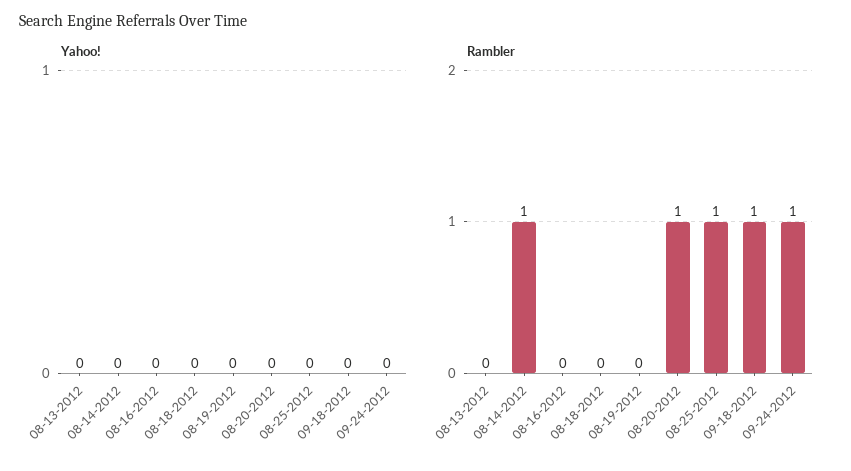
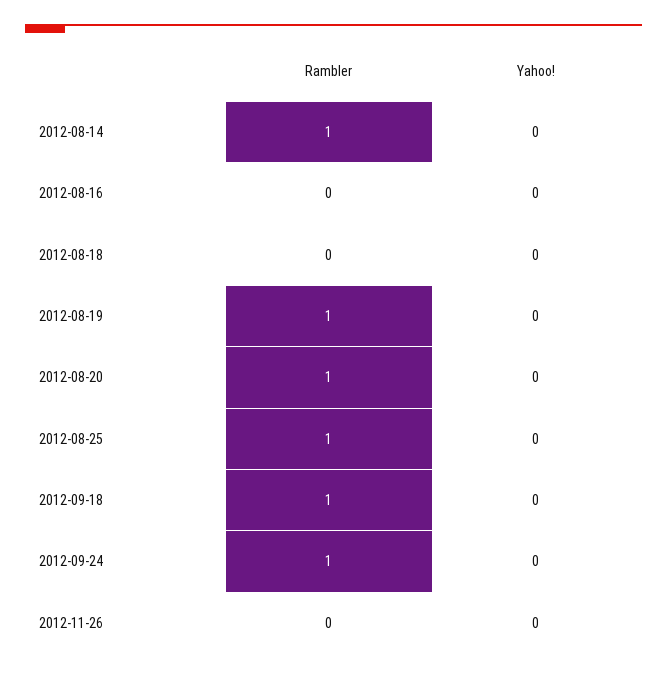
Yahoo!, 08-13-2012: 0 -> none
Rambler, 08-13-2012: 0 -> none
Rambler, 08-19-2012: 0 -> 1
Rambler, 2012-11-26: none -> 0
Yahoo!, 2012-11-26: none -> 0

